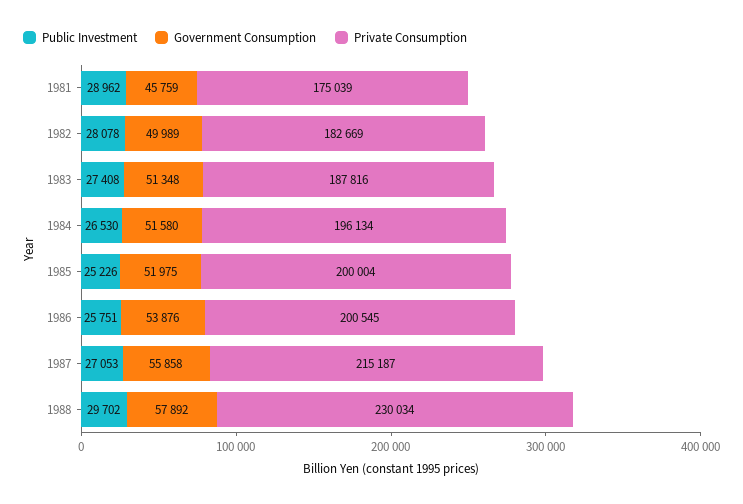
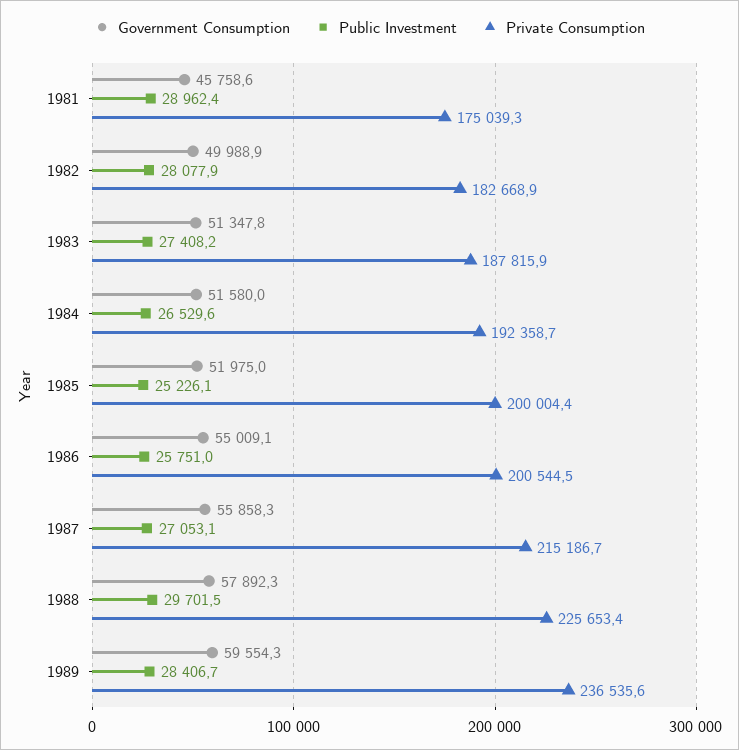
Private Consumption, 1984: 196134 -> 192358.7
Government Consumption, 1986: 53876 -> 55009.1
Private Consumption, 1988: 230034 -> 225653.4
Government Consumption, 1989: none -> 59554.3
Public Investment, 1989: none -> 28406.7
Private Consumption, 1989: none -> 236535.6

